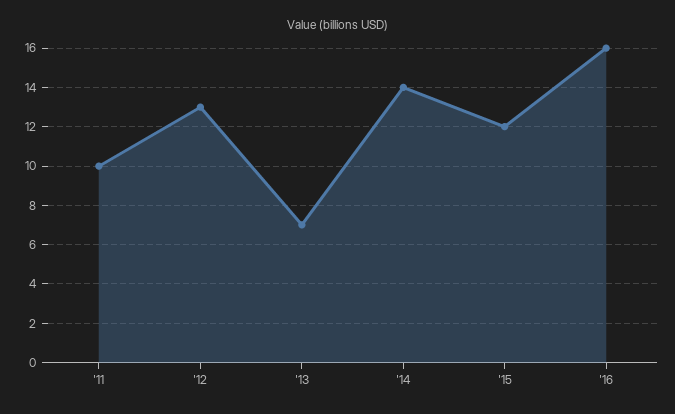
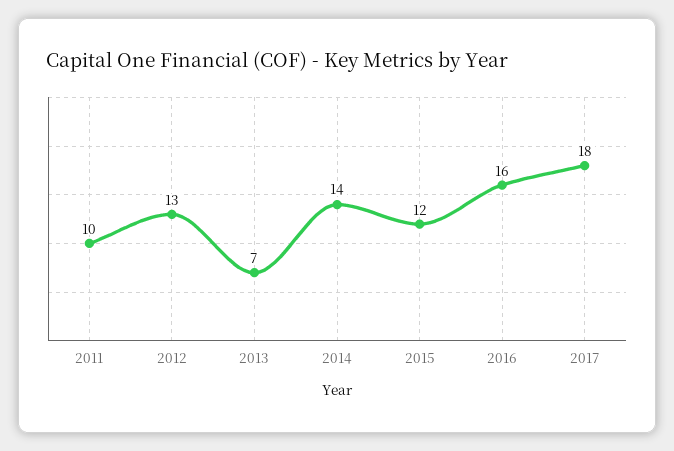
2017: none -> 18

